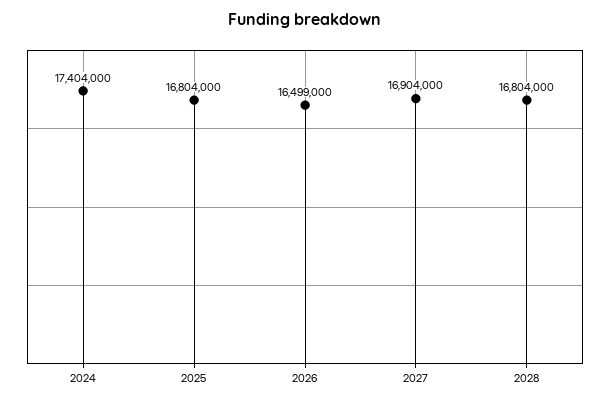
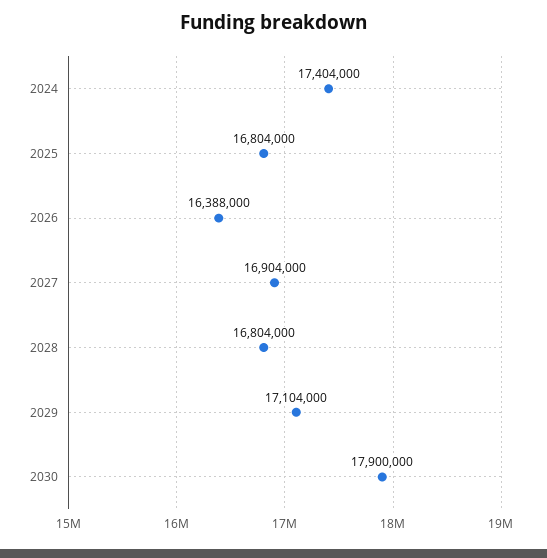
2026: 16499000 -> 16388000
2029: none -> 17104000
2030: none -> 17900000

